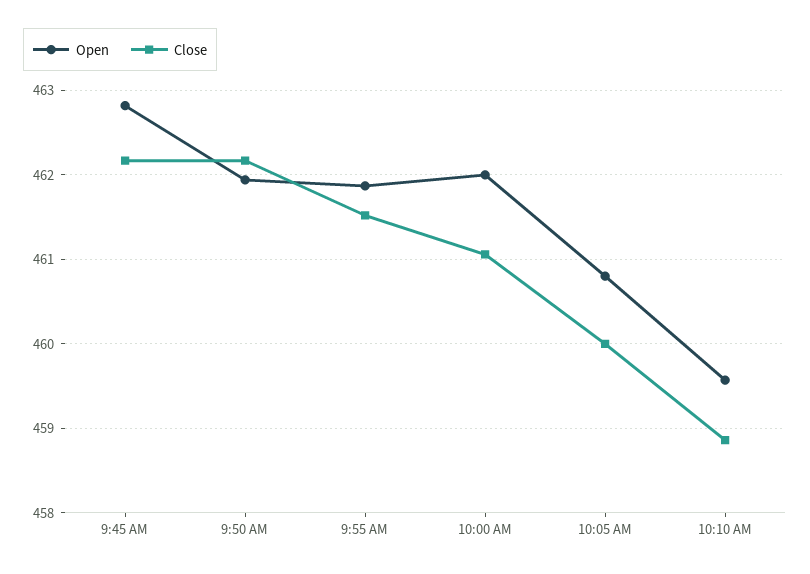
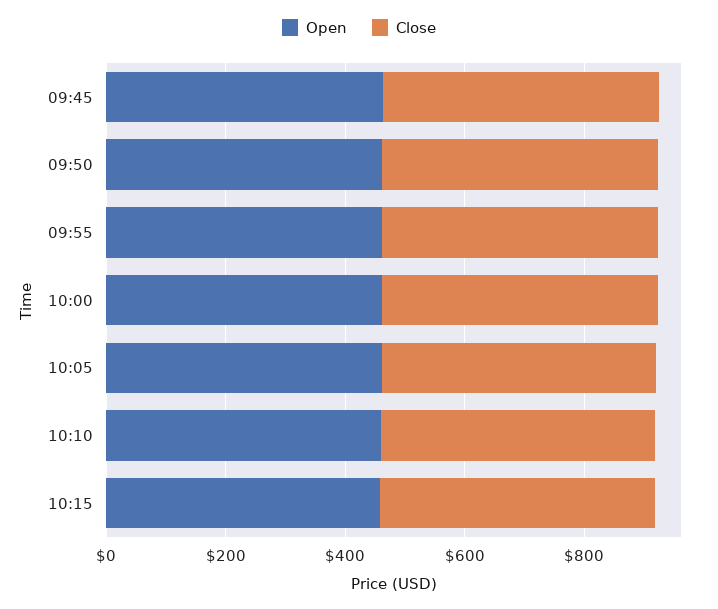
Open, 10:15: none -> 450
Close, 10:15: none -> 450

